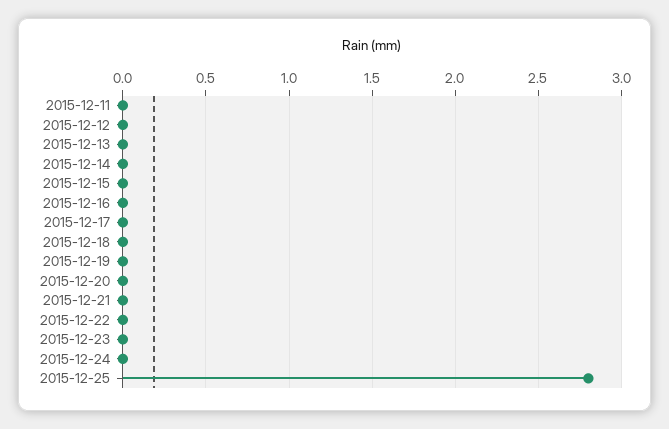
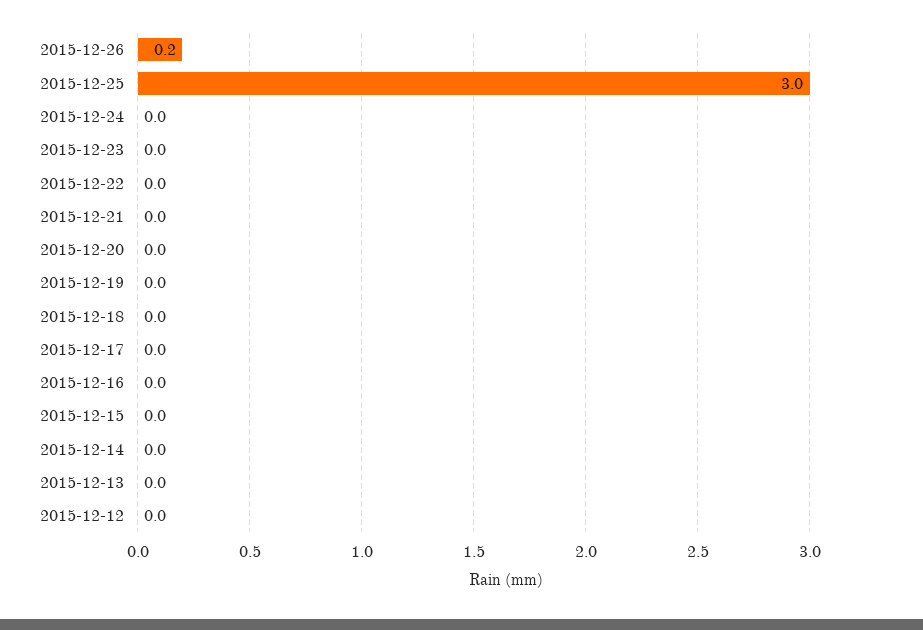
2015-12-11: 0 -> none
2015-12-25: 2.8 -> 3
2015-12-26: none -> 0.2

